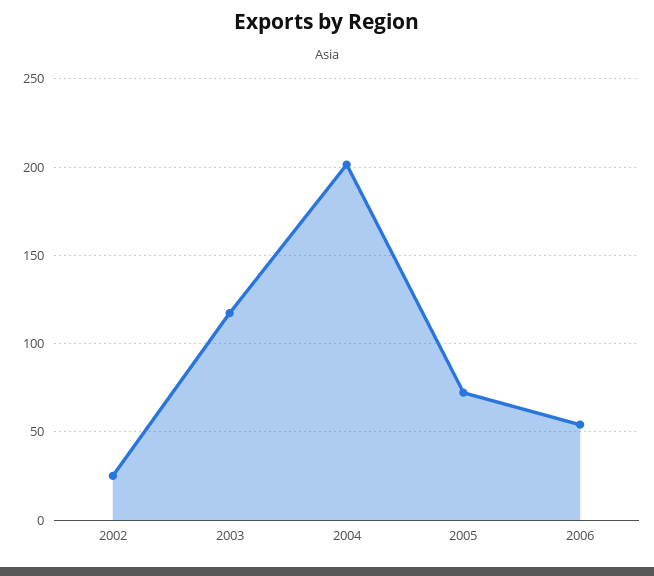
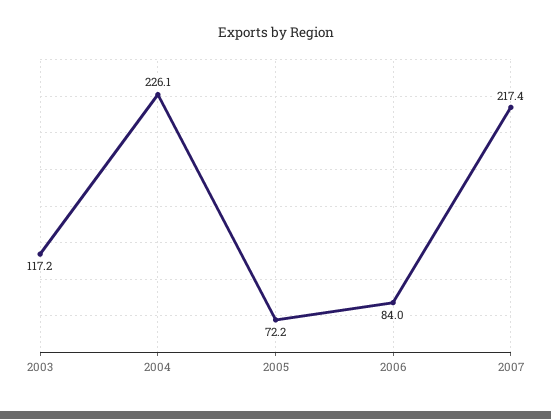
2002: 25 -> none
2004: 200 -> 226.1
2006: 55 -> 84
2007: none -> 217.4

